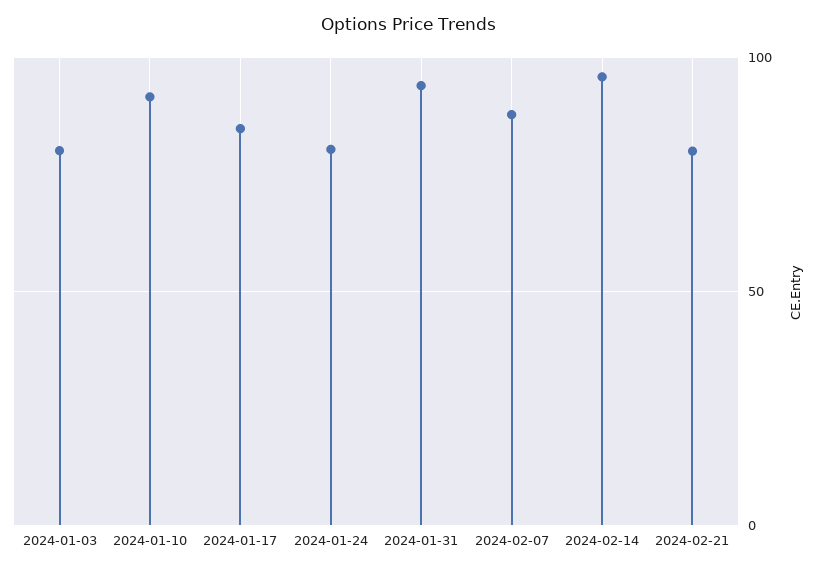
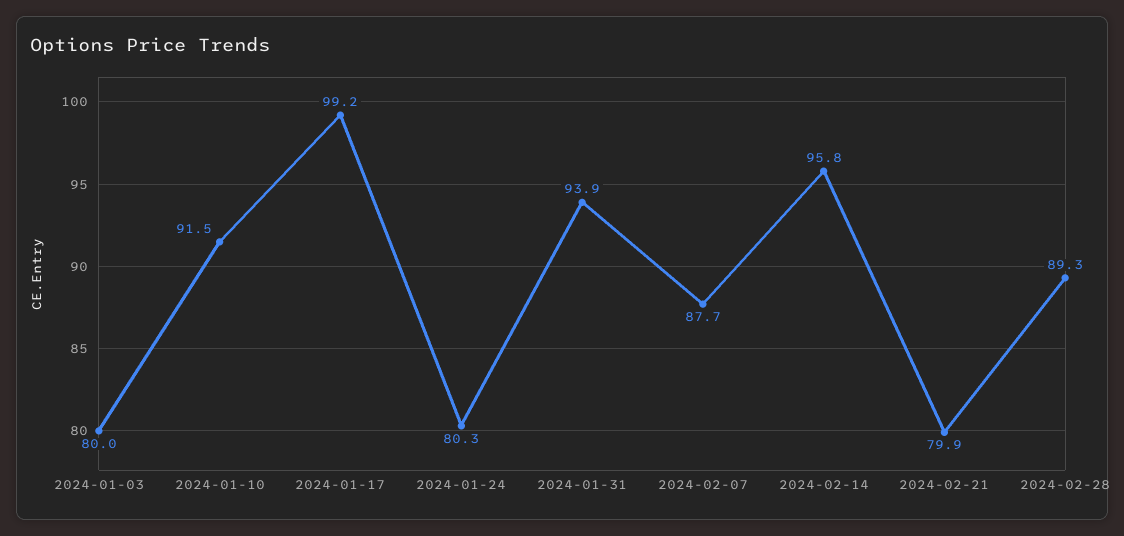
2024-01-17: 85 -> 99.2
2024-02-28: none -> 89.3

